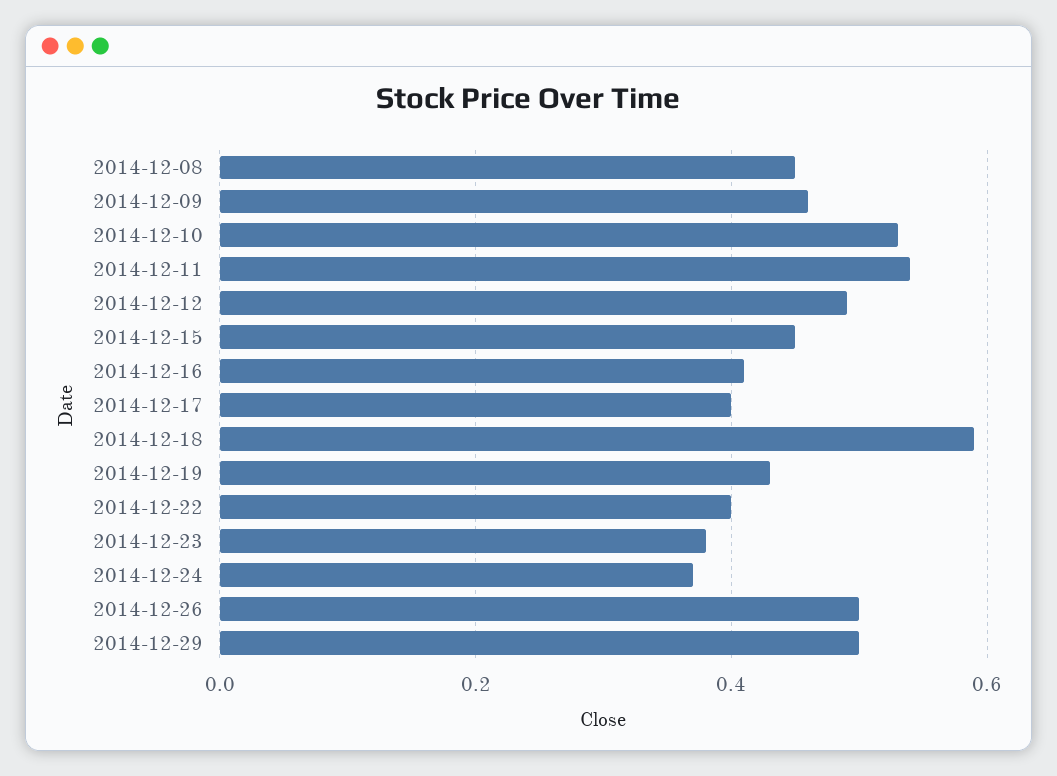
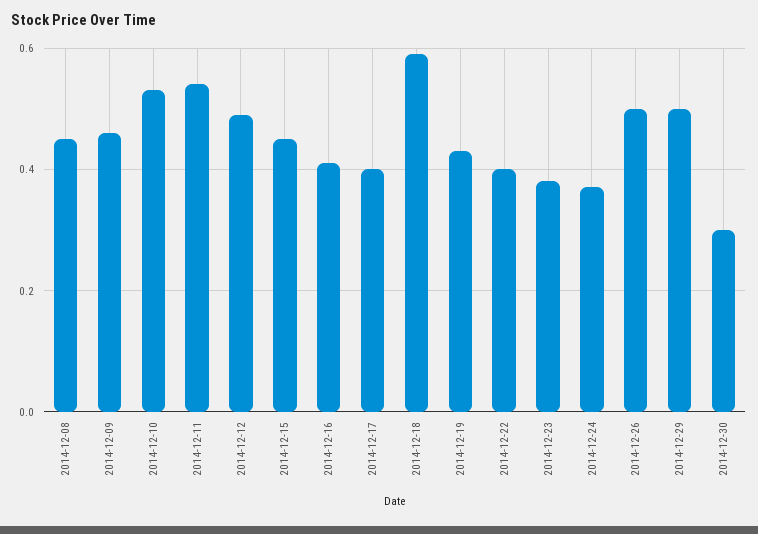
2014-12-30: none -> 0.3

